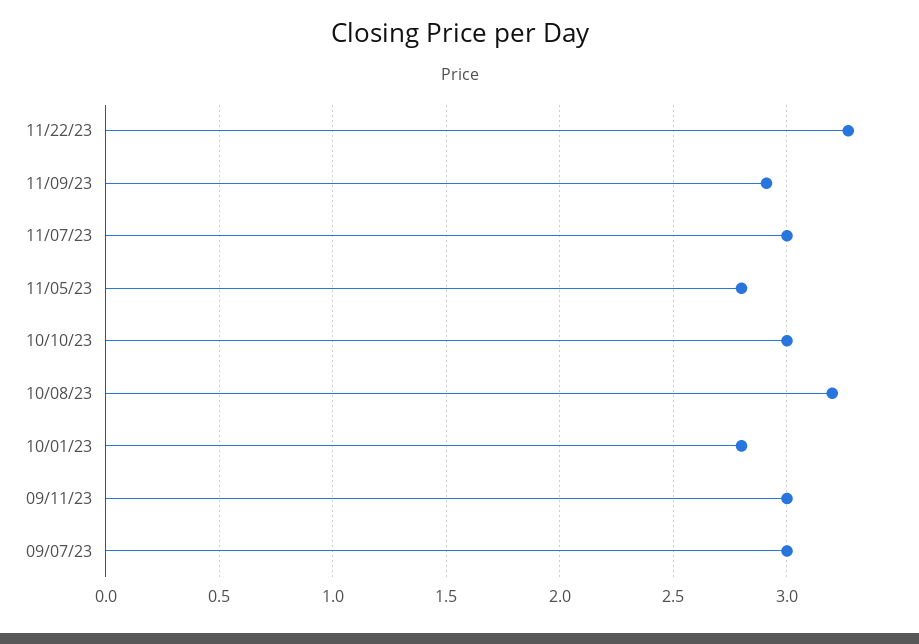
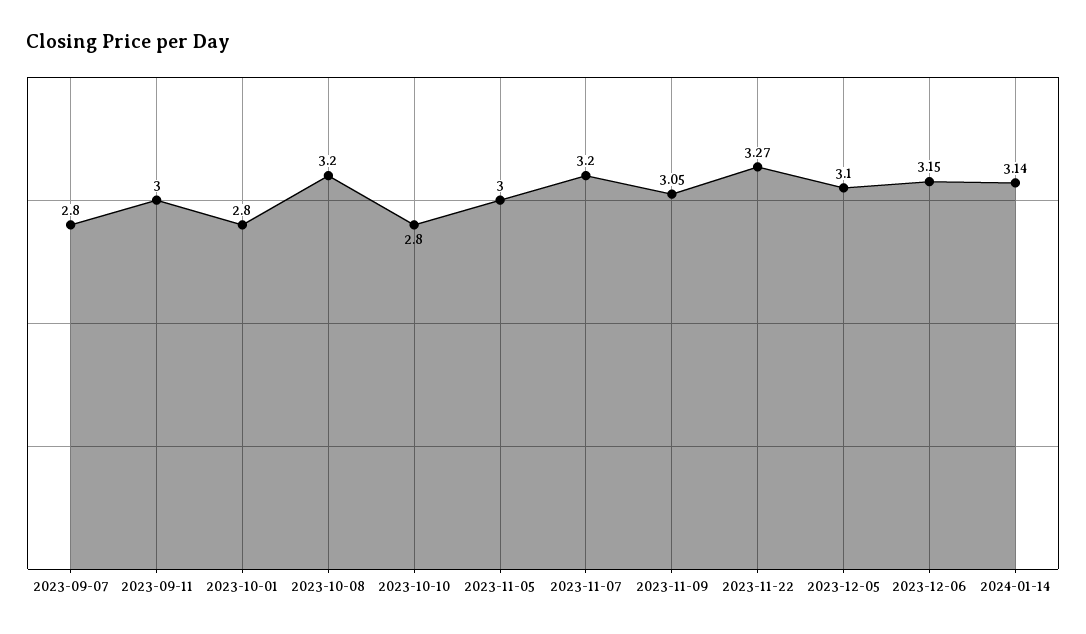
11/09/23: 2.9 -> 3.05
11/07/23: 3 -> 3.2
11/05/23: 2.8 -> 3
10/10/23: 3 -> 2.8
09/07/23: 3 -> 2.8
2023-12-05: none -> 3.1
2023-12-06: none -> 3.15
2024-01-14: none -> 3.14

